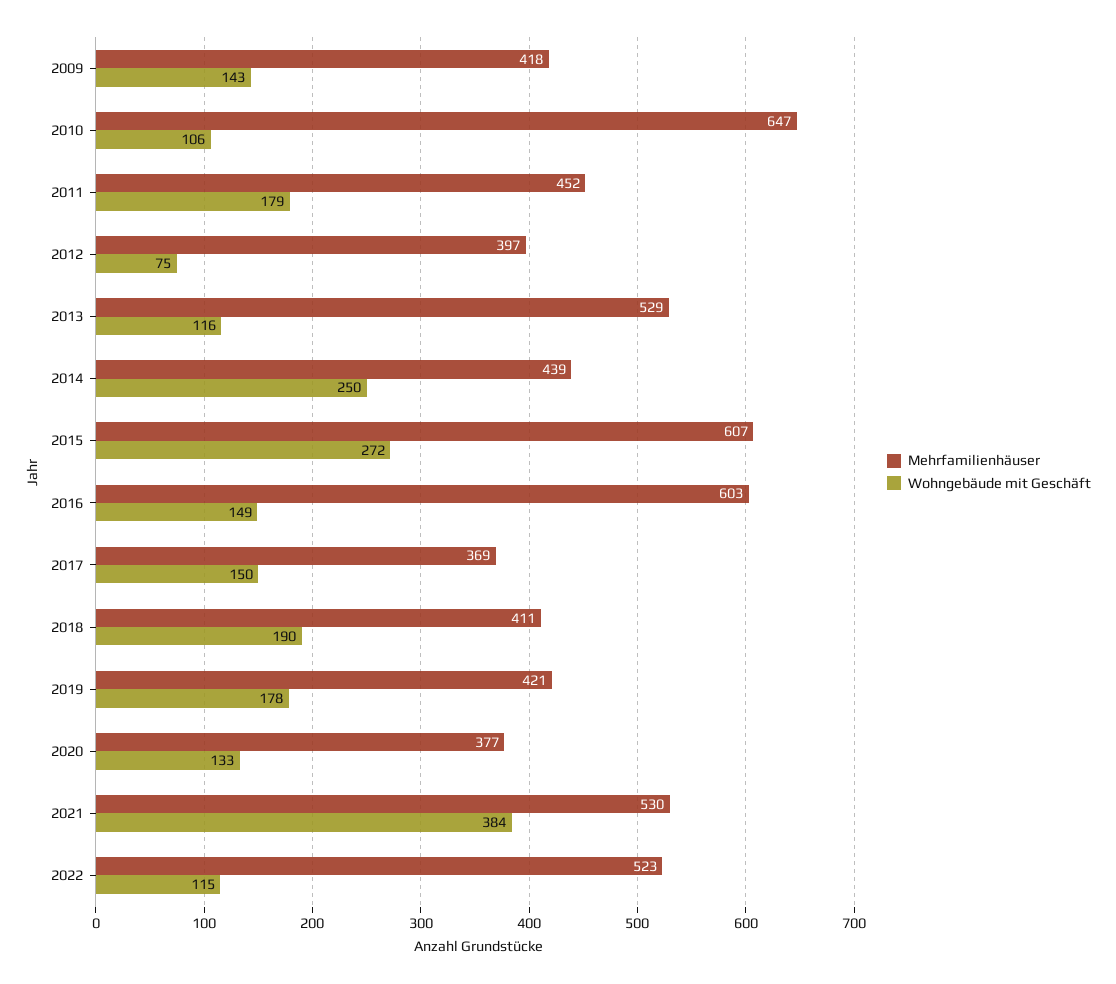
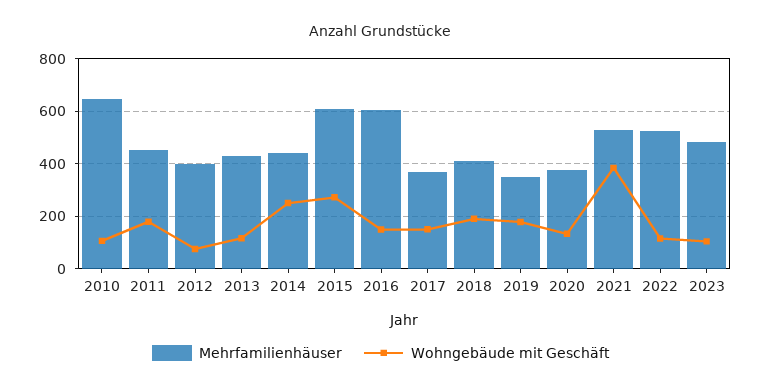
Mehrfamilienhäuser, 2009: 418 -> none
Wohngebäude mit Geschäft, 2009: 143 -> none
Mehrfamilienhäuser, 2013: 529 -> 425
Mehrfamilienhäuser, 2019: 421 -> 350
Mehrfamilienhäuser, 2023: none -> 475
Wohngebäude mit Geschäft, 2023: none -> 100

